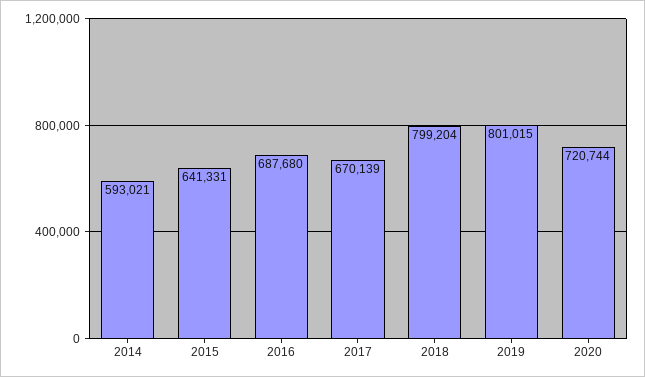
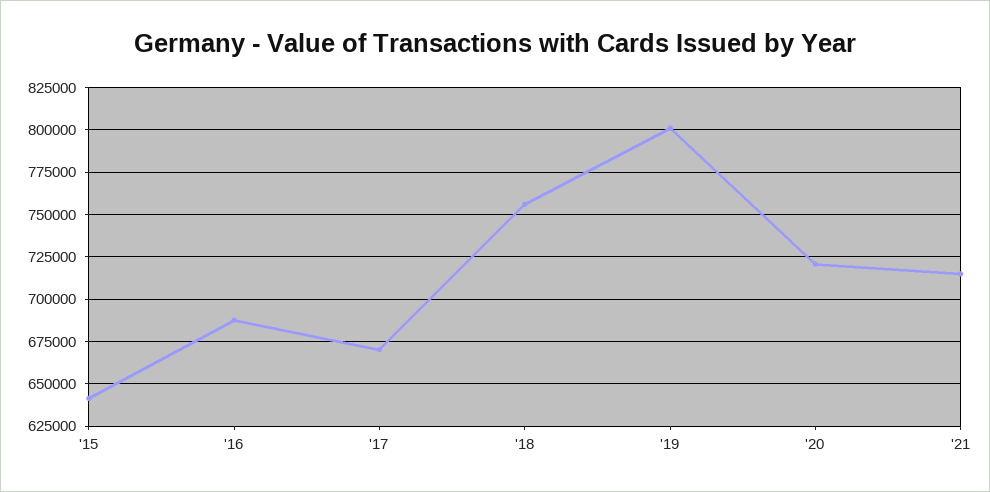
2014: 593021 -> none
2018: 799204 -> 755000
'21: none -> 715000

